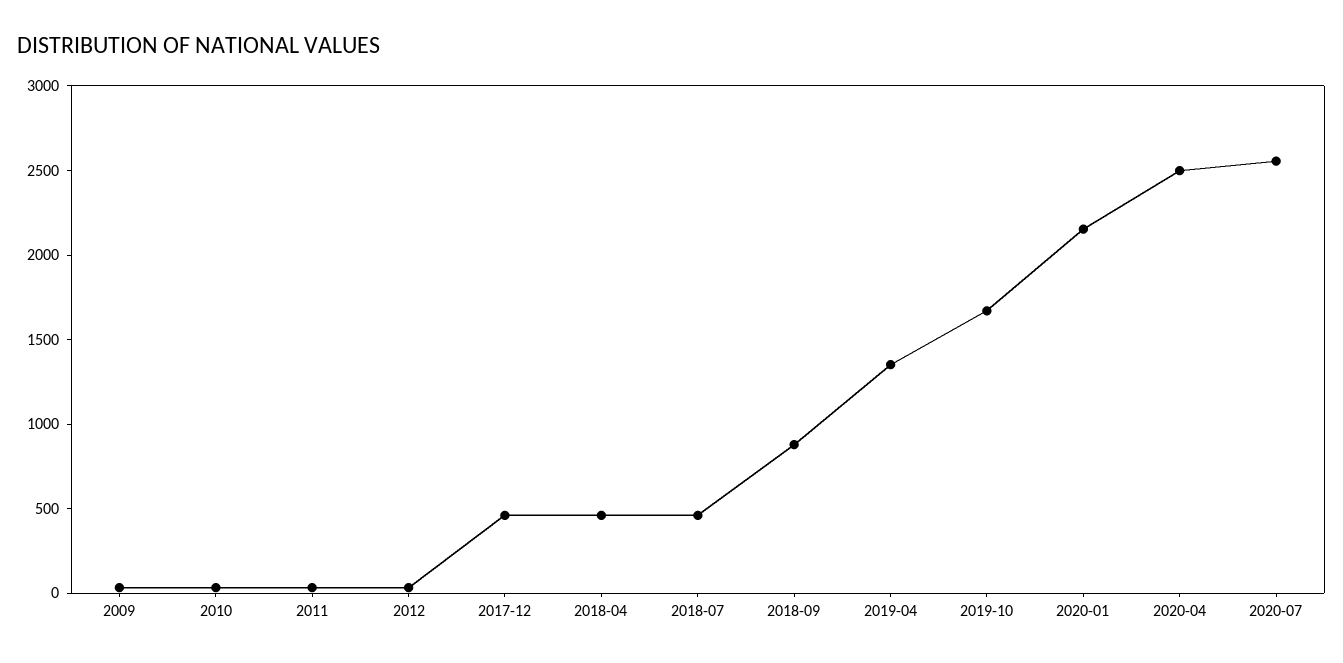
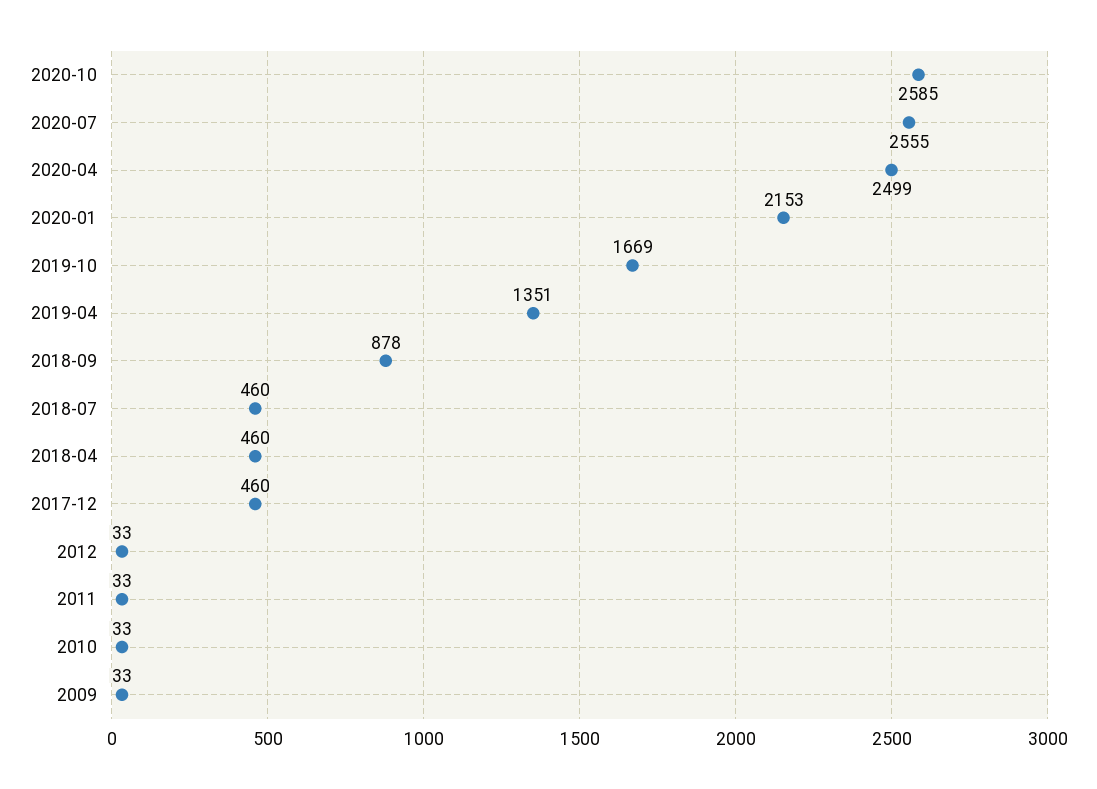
2020-10: none -> 2585

